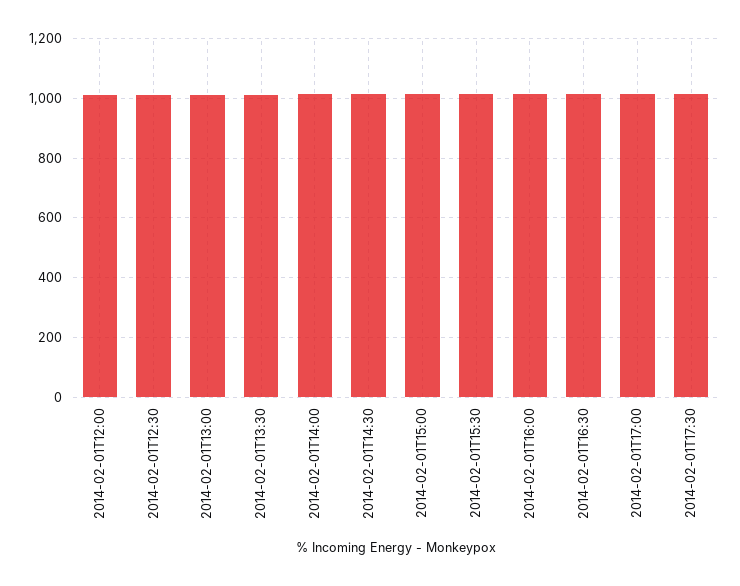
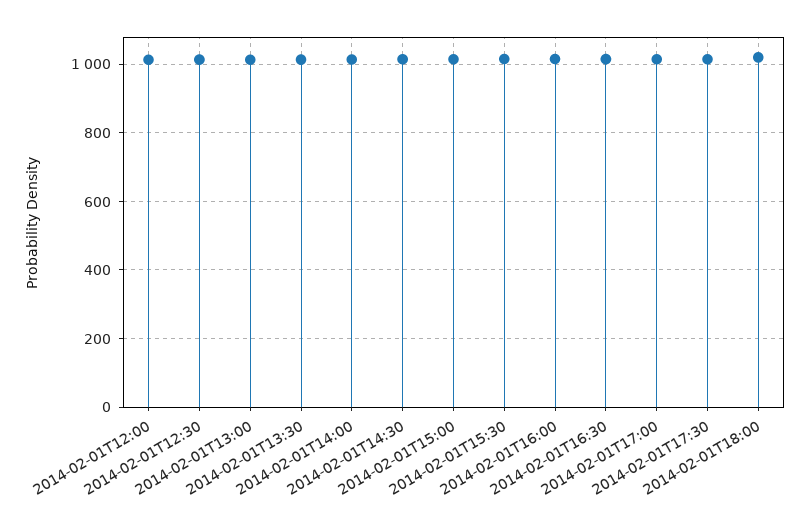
2014-02-01T18:00: none -> 1020

